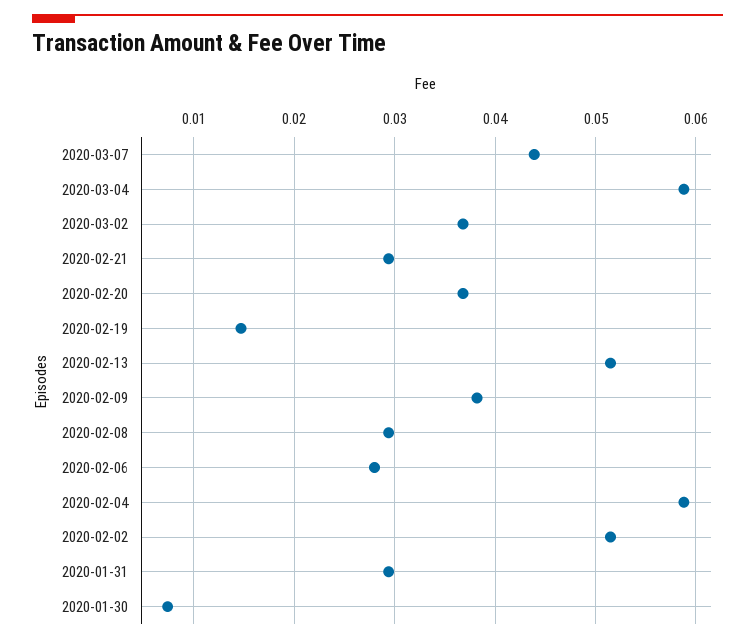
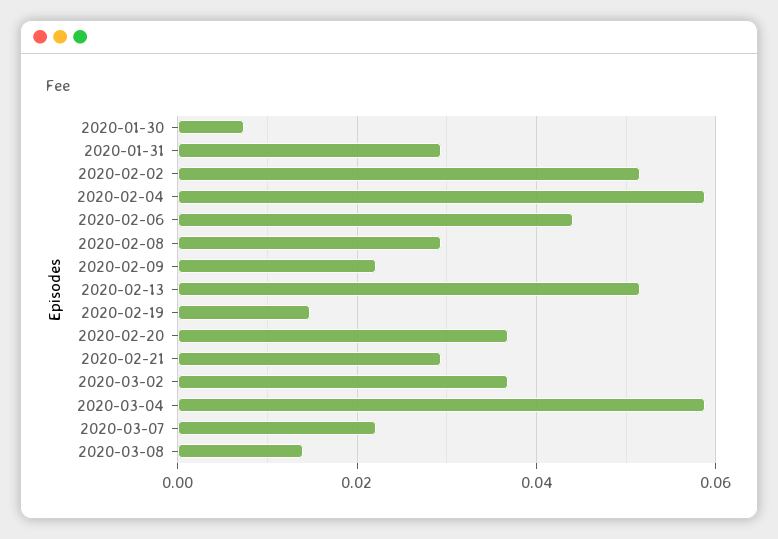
2020-03-07: 0.044 -> 0.022
2020-02-09: 0.038 -> 0.022
2020-02-06: 0.028 -> 0.044
2020-03-08: none -> 0.014

